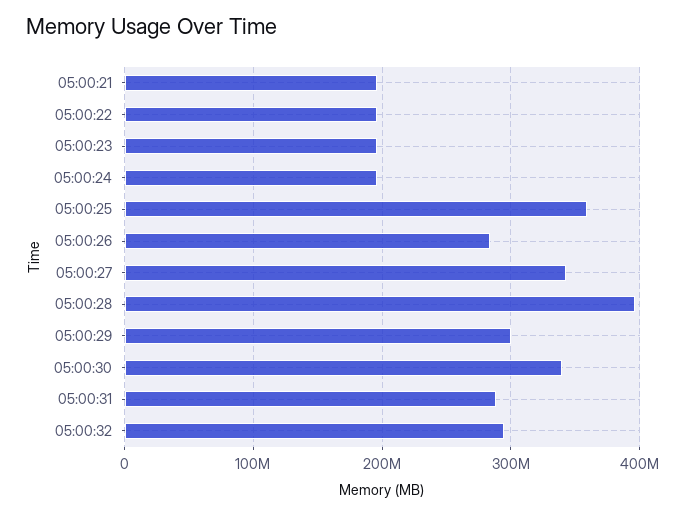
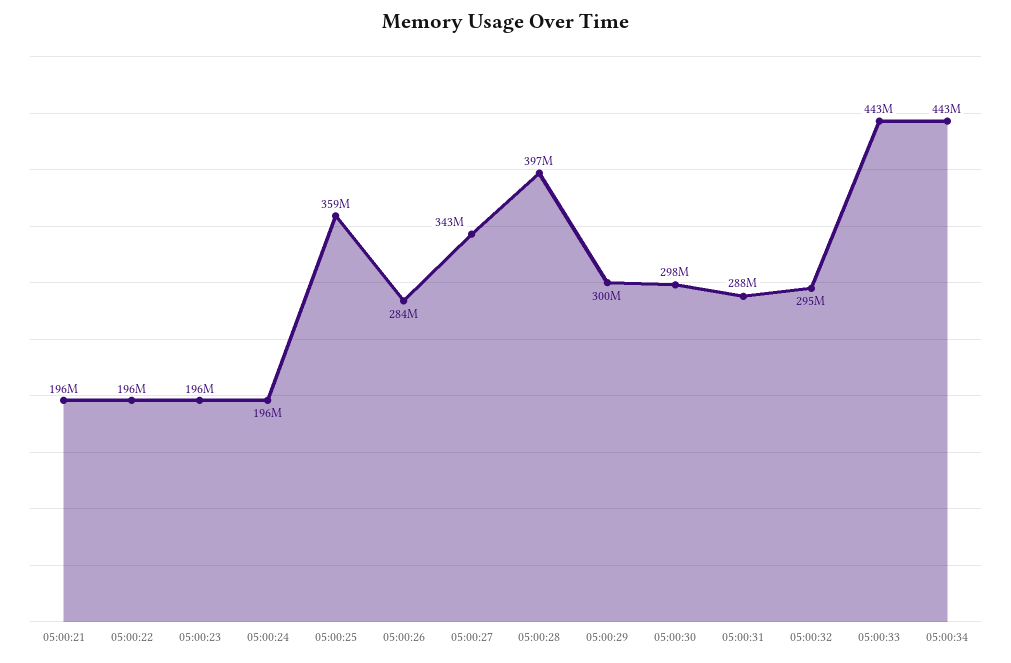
05:00:30: 340000000 -> 298000000
05:00:33: none -> 443000000
05:00:34: none -> 443000000

